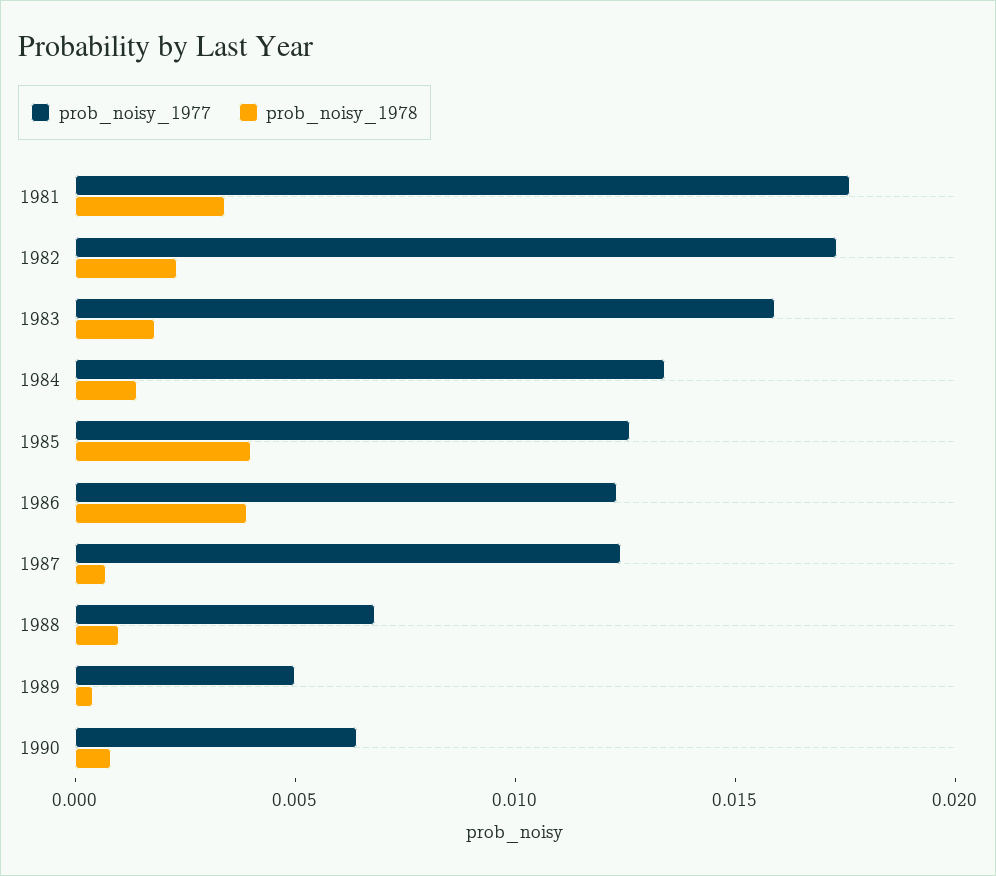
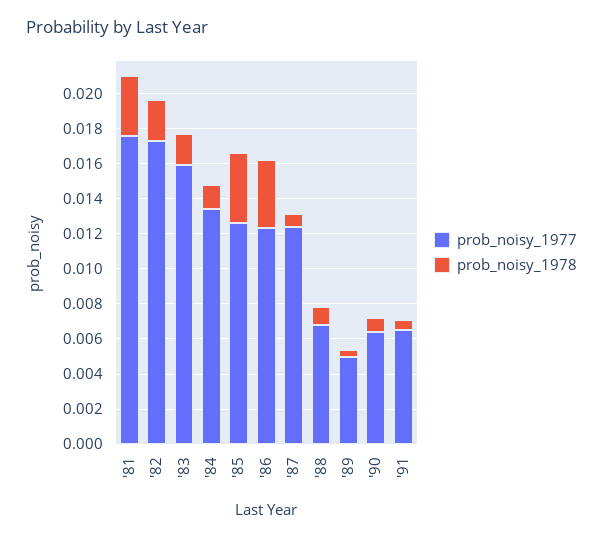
prob_noisy_1977, '91: none -> 0.0065
prob_noisy_1978, '91: none -> 0.0005

